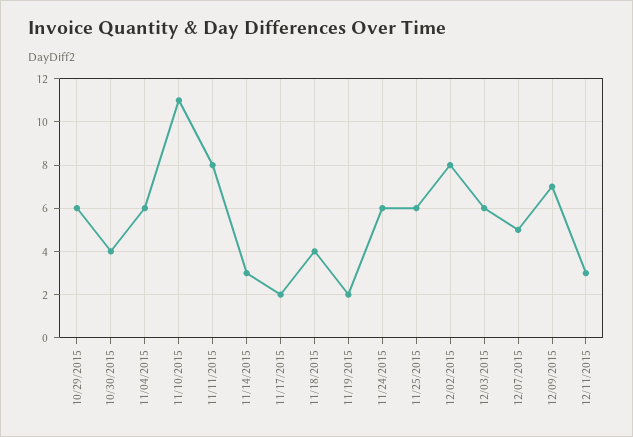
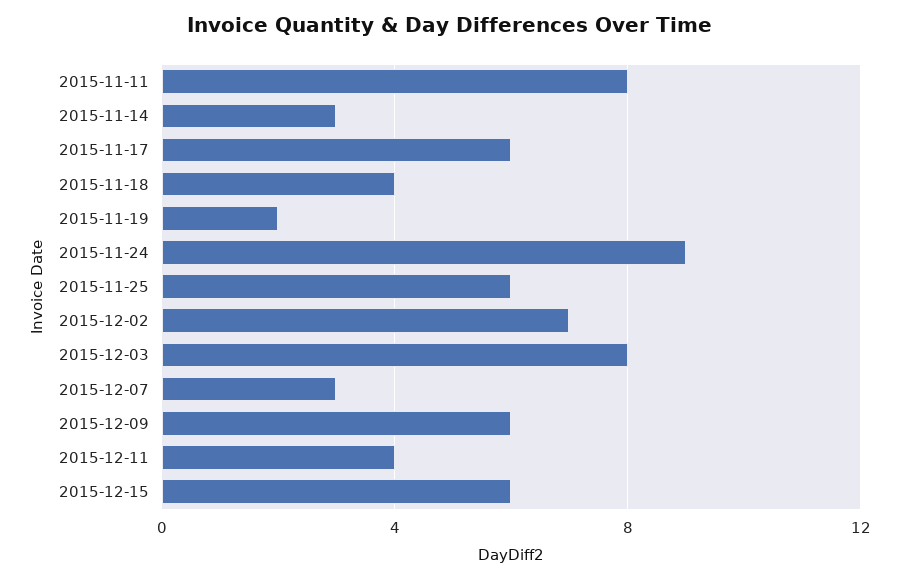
10/29/2015: 6 -> none
10/30/2015: 4 -> none
11/04/2015: 6 -> none
11/10/2015: 11 -> none
11/17/2015: 2 -> 6
11/24/2015: 6 -> 9
12/02/2015: 8 -> 7
12/03/2015: 6 -> 8
12/07/2015: 5 -> 3
12/09/2015: 7 -> 6
12/11/2015: 3 -> 4
2015-12-15: none -> 6

